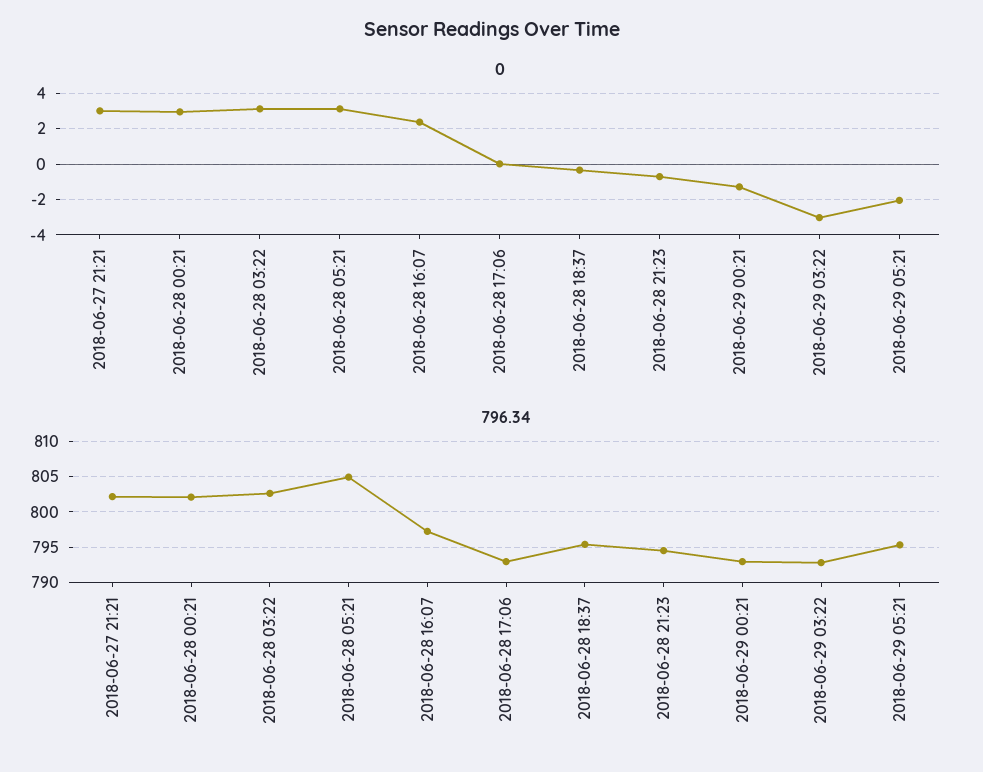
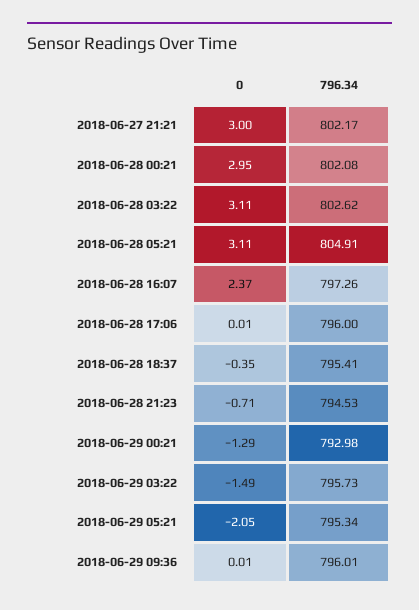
0, 2018-06-29 03:22: -3 -> -1.49
796.34, 2018-06-28 17:06: 793 -> 796
796.34, 2018-06-29 03:22: 793 -> 795.73
0, 2018-06-29 09:36: none -> 0.01
796.34, 2018-06-29 09:36: none -> 796.01

